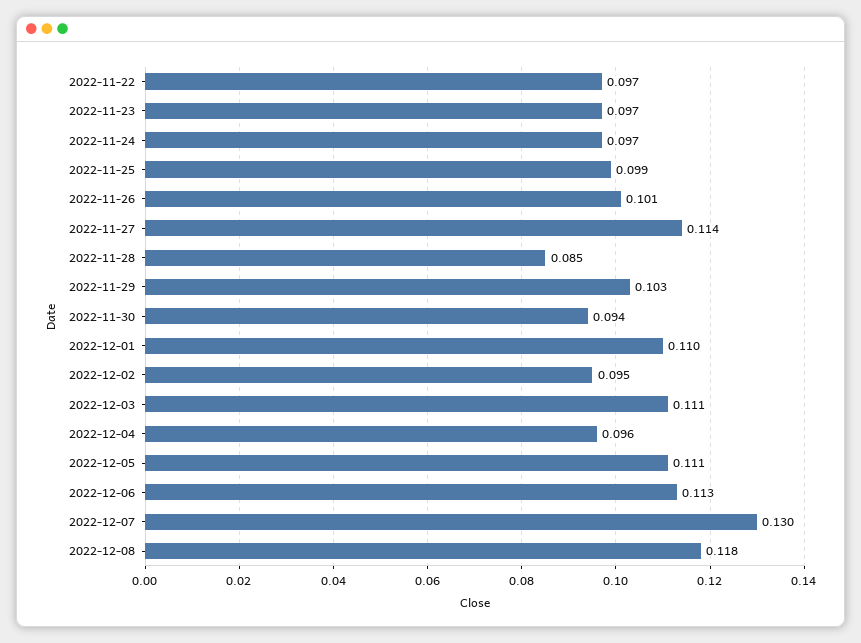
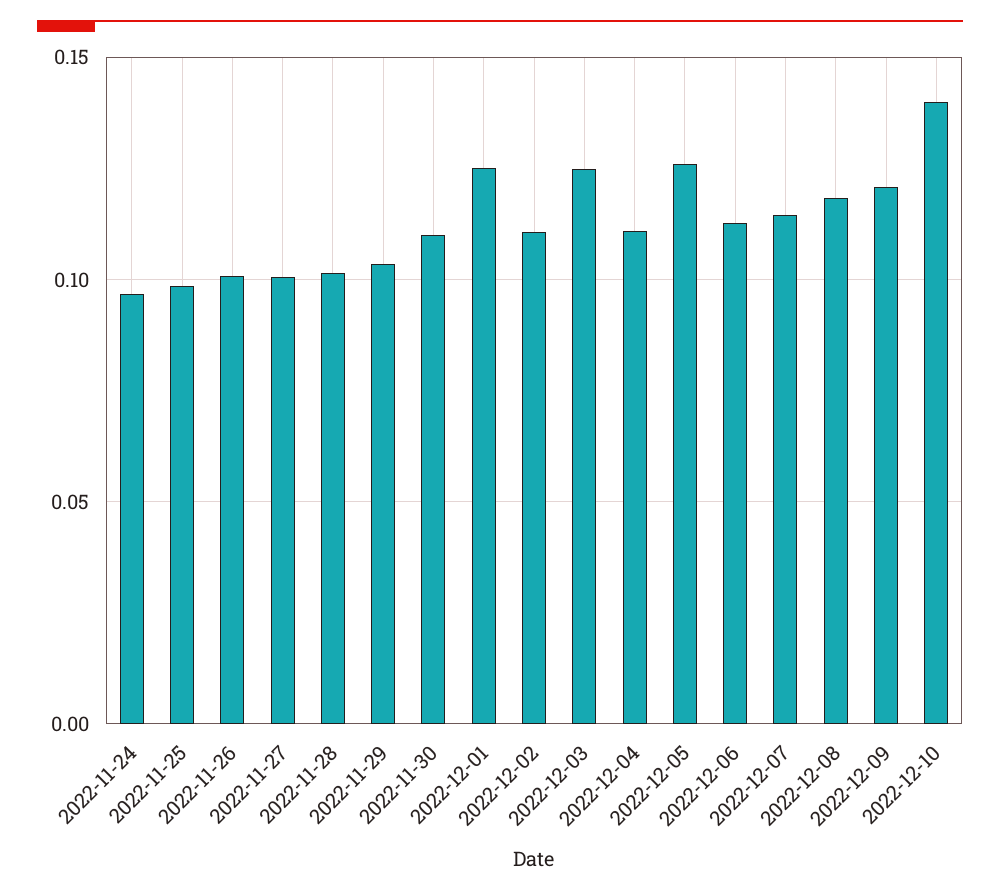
2022-11-22: 0.097 -> none
2022-11-23: 0.097 -> none
2022-11-27: 0.114 -> 0.1
2022-11-28: 0.085 -> 0.1
2022-11-30: 0.094 -> 0.11
2022-12-01: 0.11 -> 0.125
2022-12-02: 0.095 -> 0.11
2022-12-03: 0.111 -> 0.125
2022-12-04: 0.096 -> 0.11
2022-12-05: 0.111 -> 0.125
2022-12-07: 0.13 -> 0.115
2022-12-09: none -> 0.12
2022-12-10: none -> 0.14

